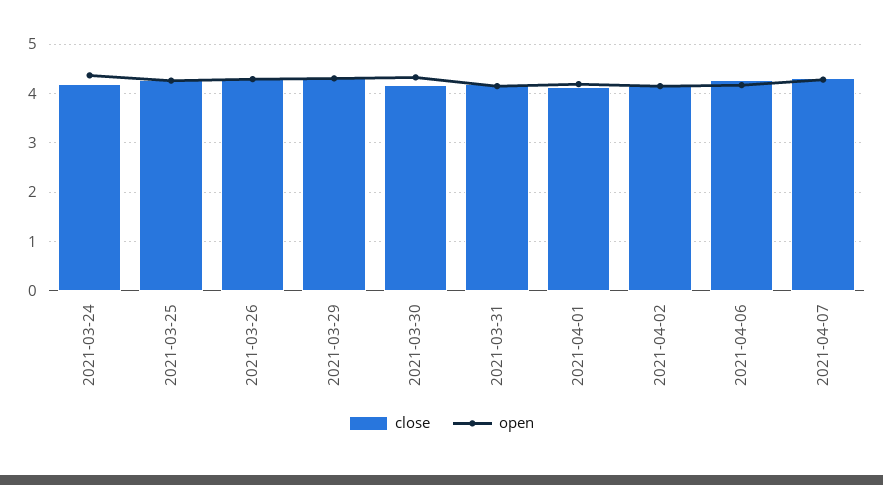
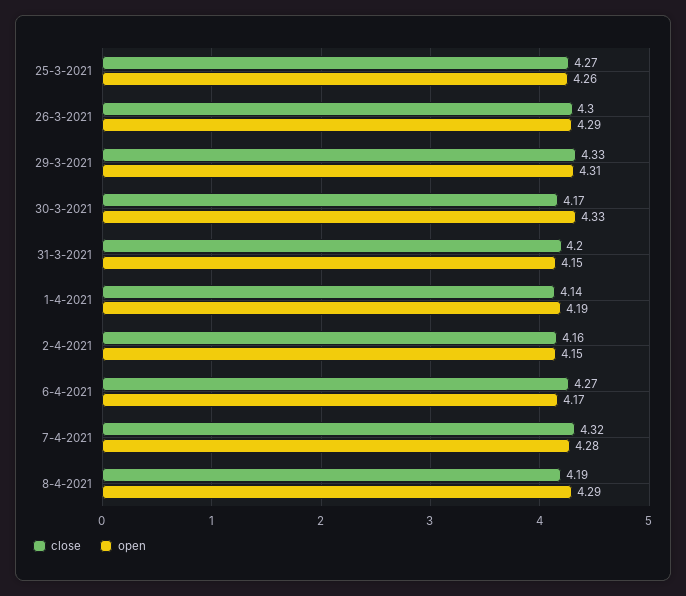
close, 2021-03-24: 4.2 -> none
open, 2021-03-24: 4.4 -> none
close, 8-4-2021: none -> 4.19
open, 8-4-2021: none -> 4.29

